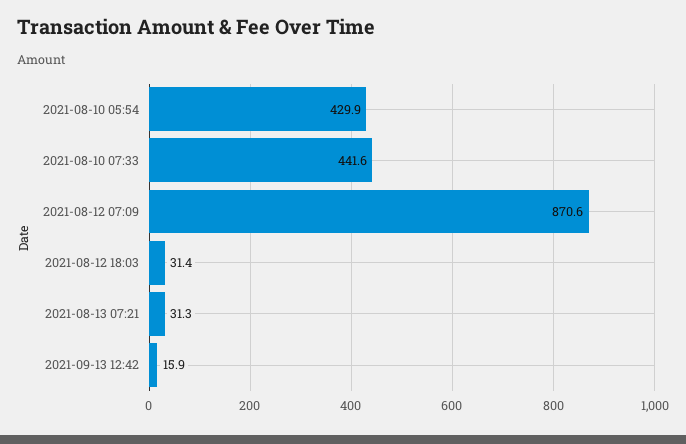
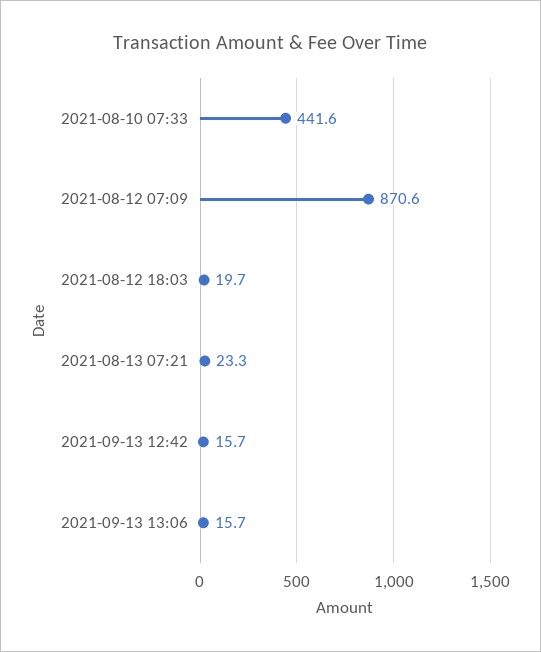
2021-08-10 05:54: 429.9 -> none
2021-08-12 18:03: 31.4 -> 19.7
2021-08-13 07:21: 31.3 -> 23.3
2021-09-13 12:42: 15.9 -> 15.7
2021-09-13 13:06: none -> 15.7

